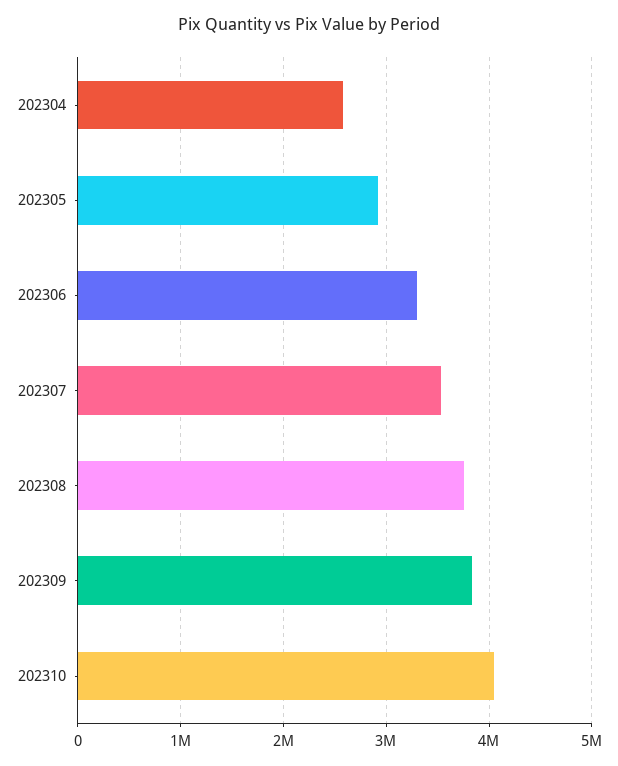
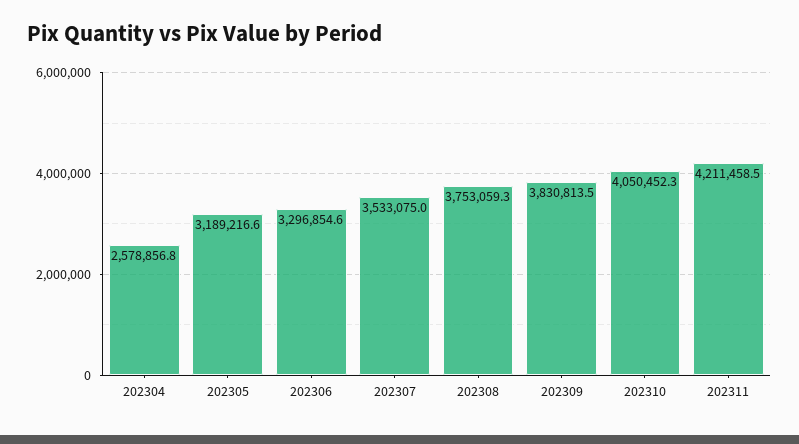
202305: 2900000 -> 3189216.6
202311: none -> 4211458.5

